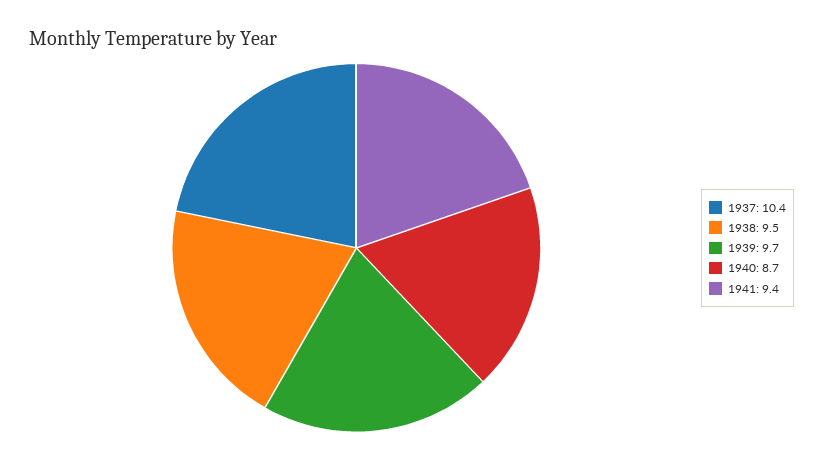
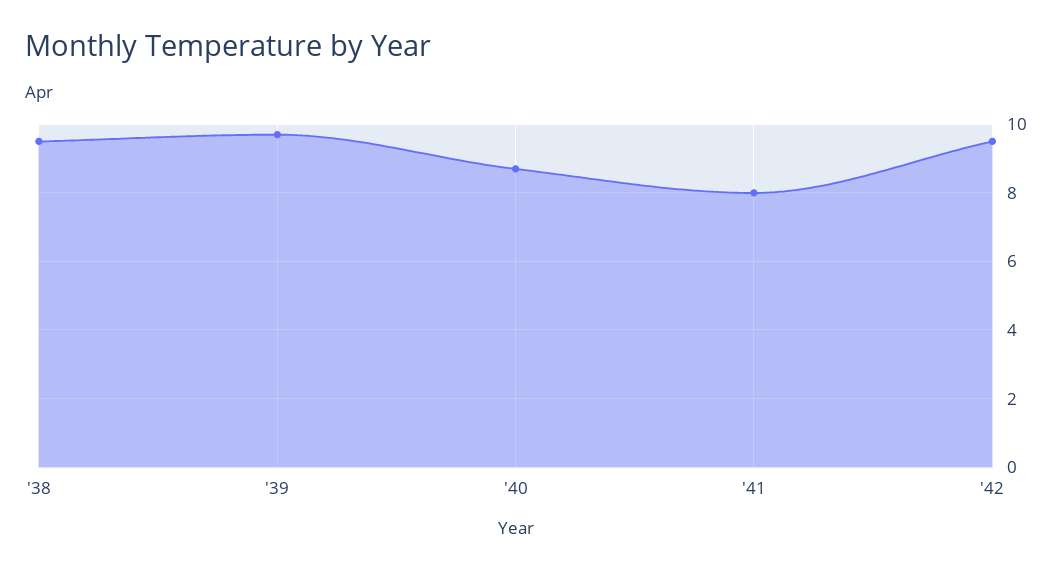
1937: 10.4 -> none
1941: 9.4 -> 8
'42: none -> 9.5

